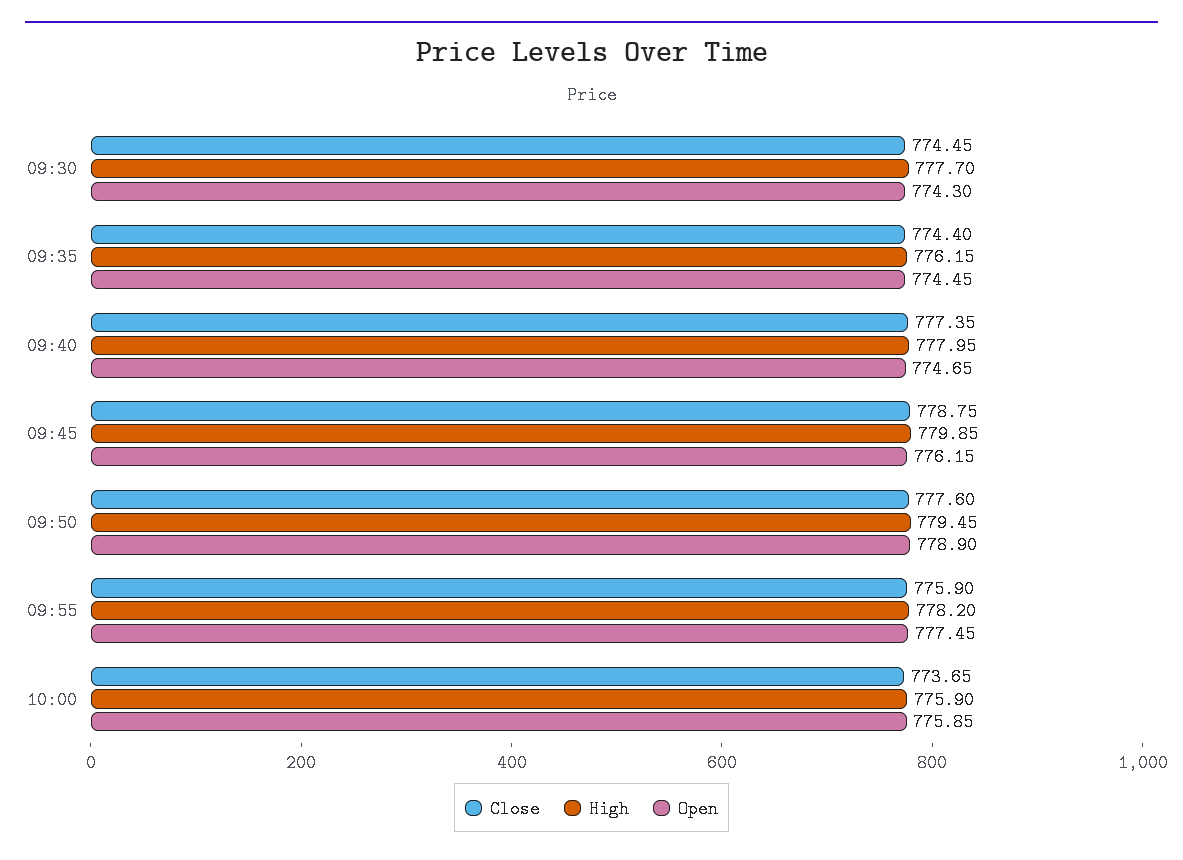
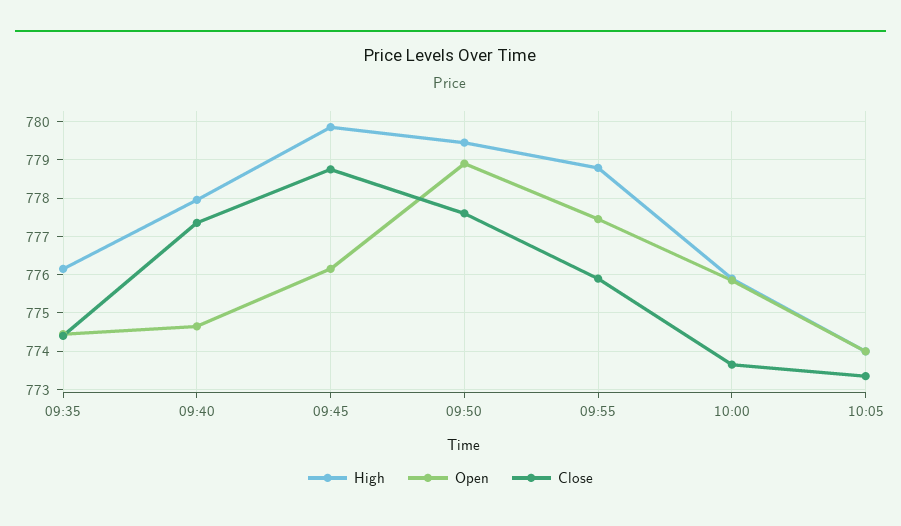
Close, 09:30: 774.45 -> none
High, 09:30: 777.7 -> none
Open, 09:30: 774.3 -> none
High, 09:55: 778.2 -> 778.8
High, 10:05: none -> 774
Open, 10:05: none -> 774
Close, 10:05: none -> 773.4

